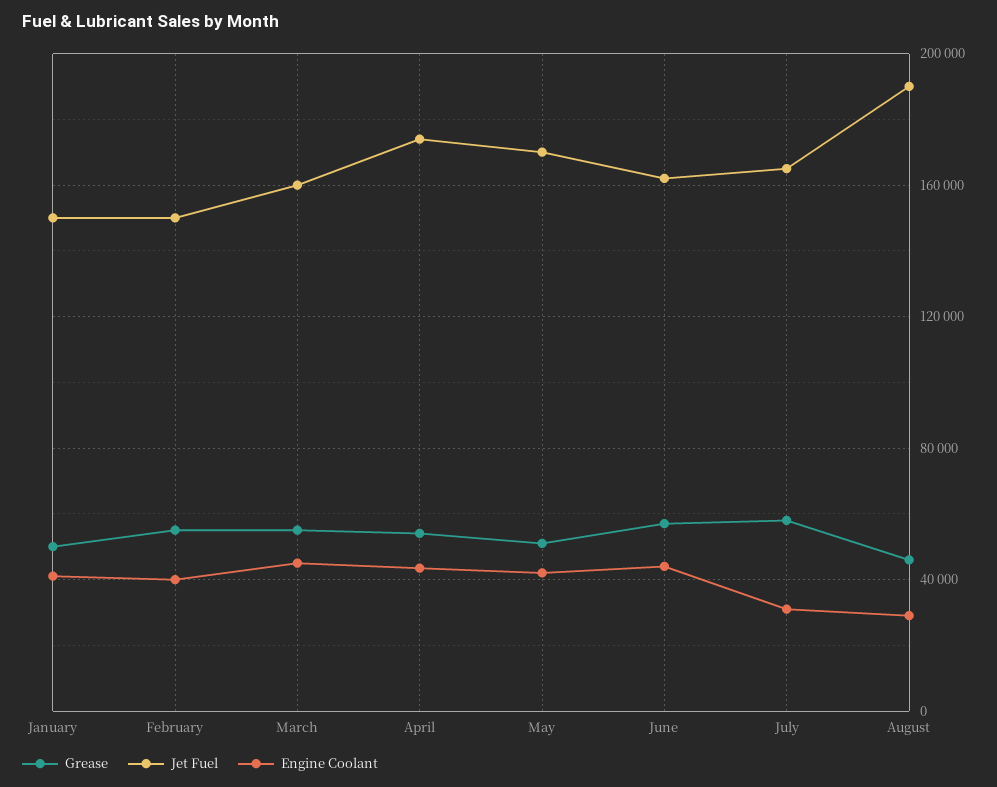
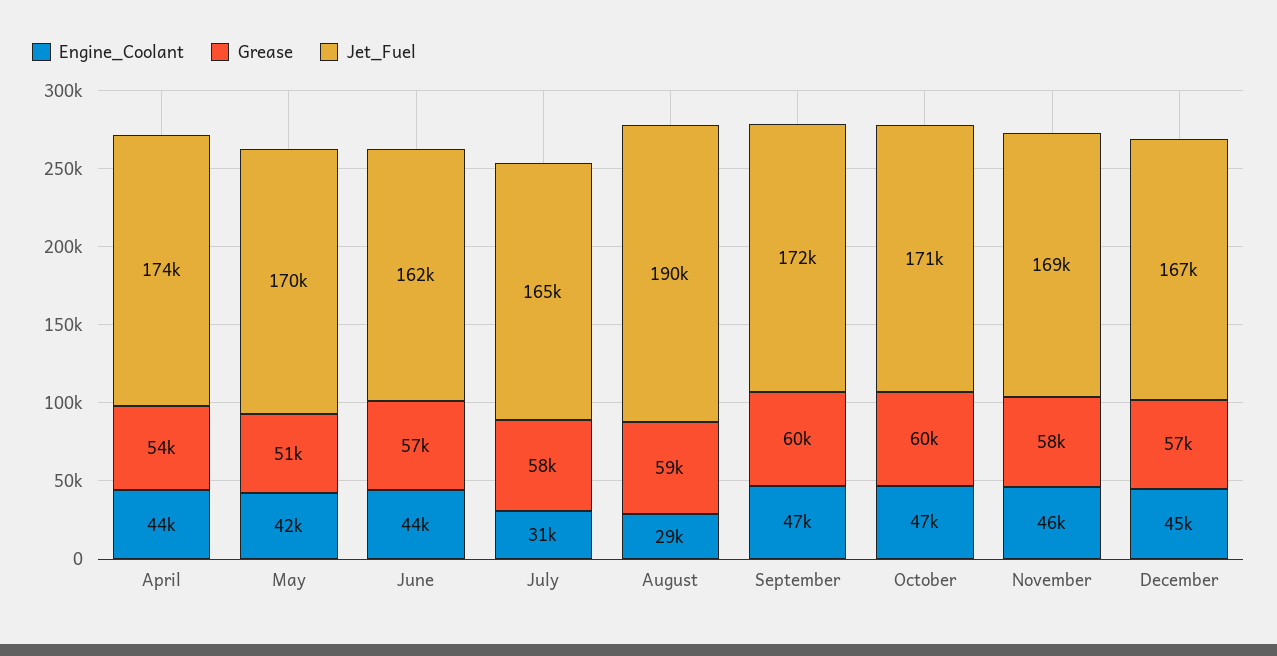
Grease, January: 50000 -> none
Jet Fuel, January: 150000 -> none
Engine Coolant, January: 40000 -> none
Grease, February: 55000 -> none
Jet Fuel, February: 150000 -> none
Engine Coolant, February: 40000 -> none
Grease, March: 55000 -> none
Jet Fuel, March: 160000 -> none
Engine Coolant, March: 45000 -> none
Grease, August: 45000 -> 59000
Engine Coolant, September: none -> 47000
Grease, September: none -> 60000
Jet Fuel, September: none -> 172000
Engine Coolant, October: none -> 47000
Grease, October: none -> 60000
Jet Fuel, October: none -> 171000
Engine Coolant, November: none -> 46000
Grease, November: none -> 58000
Jet Fuel, November: none -> 169000
Engine Coolant, December: none -> 45000
Grease, December: none -> 57000
Jet Fuel, December: none -> 167000

